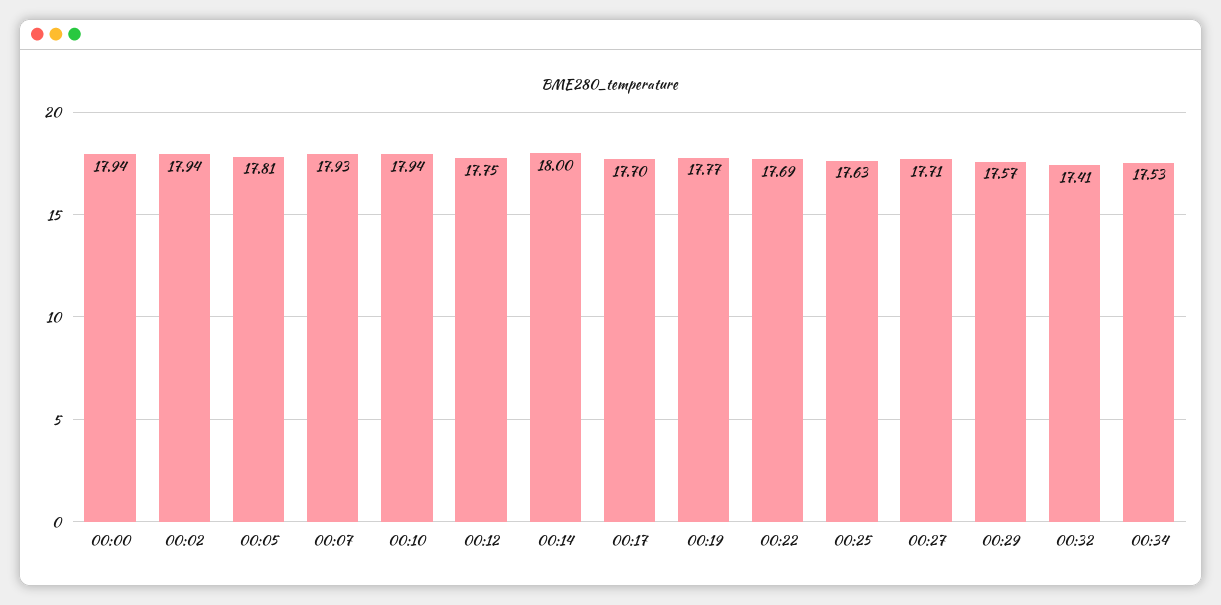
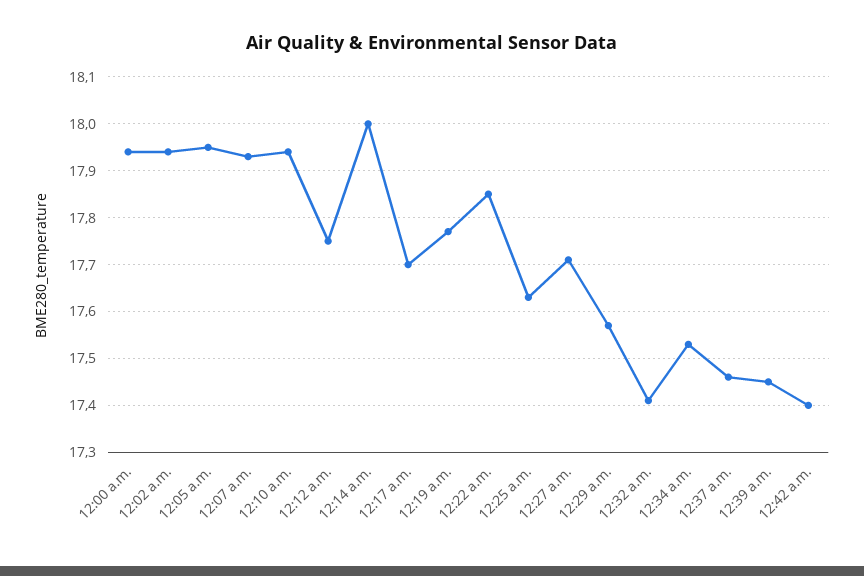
00:05: 17.81 -> 17.95
00:22: 17.69 -> 17.85
12:37 a.m.: none -> 17.45
12:39 a.m.: none -> 17.45
12:42 a.m.: none -> 17.4

